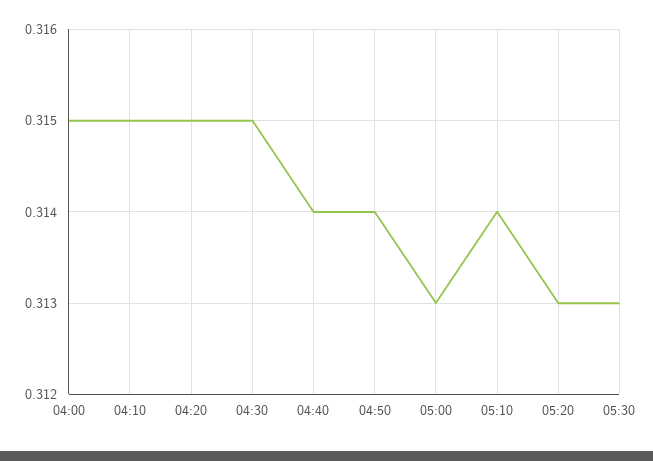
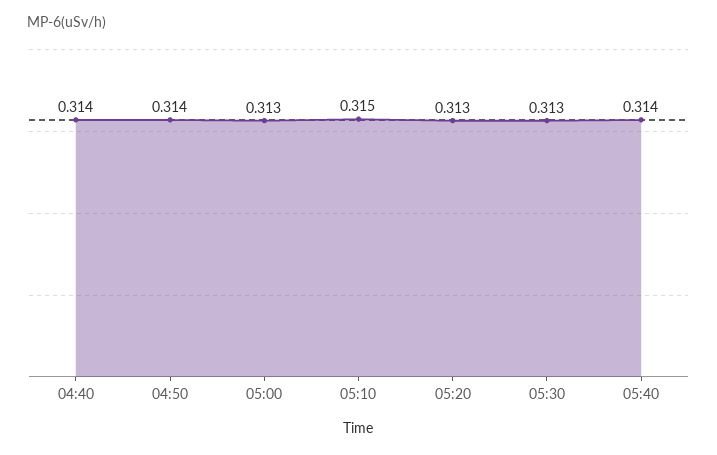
04:00: 0.315 -> none
04:10: 0.315 -> none
04:20: 0.315 -> none
04:30: 0.315 -> none
05:10: 0.314 -> 0.315
05:40: none -> 0.314

